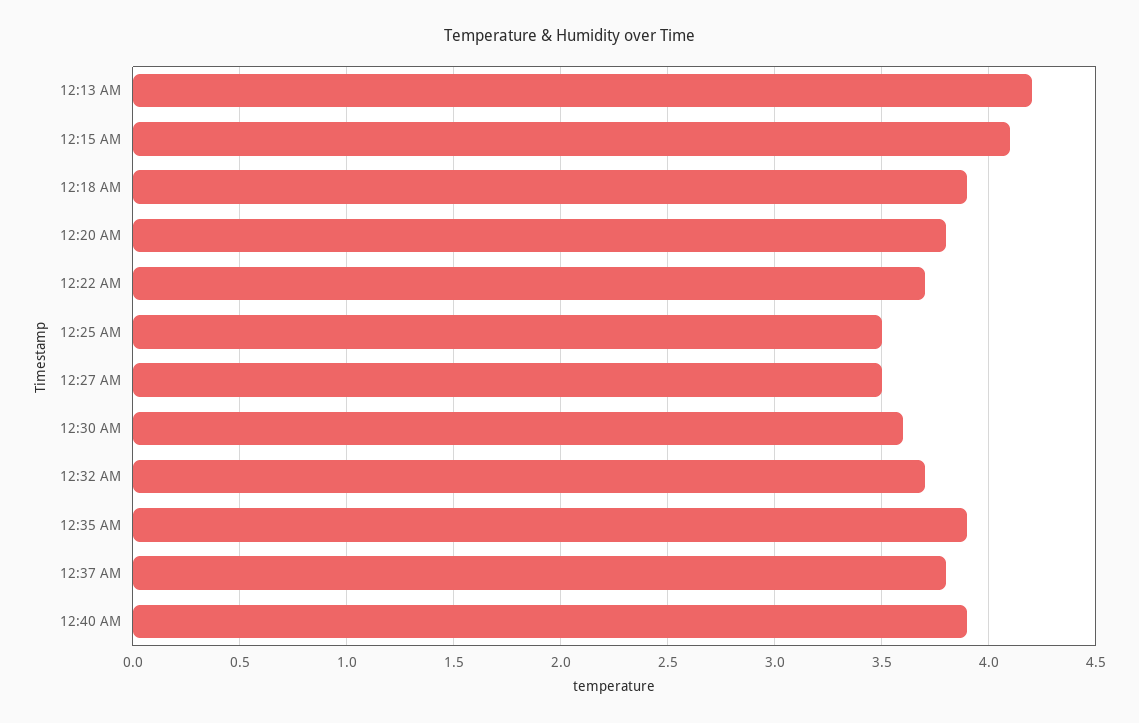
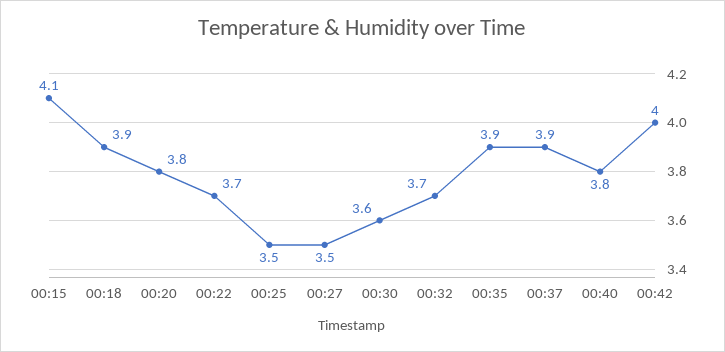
12:13 AM: 4.2 -> none
12:37 AM: 3.8 -> 3.9
12:40 AM: 3.9 -> 3.8
00:42: none -> 4

